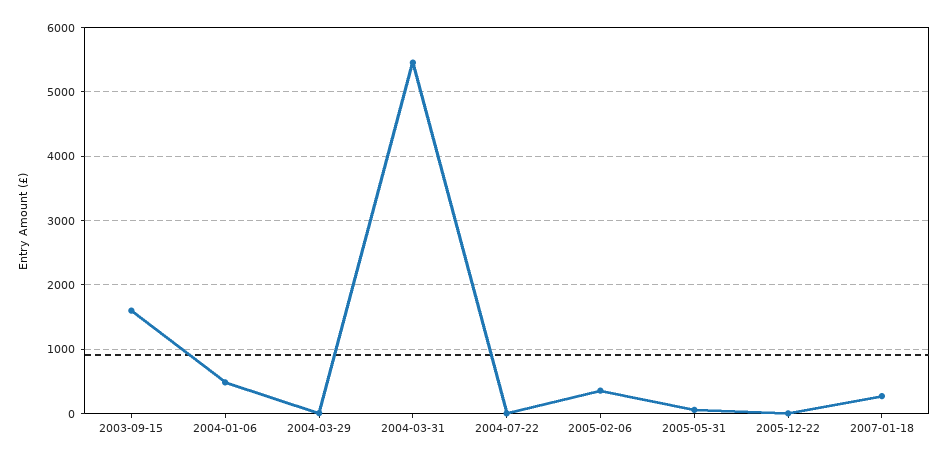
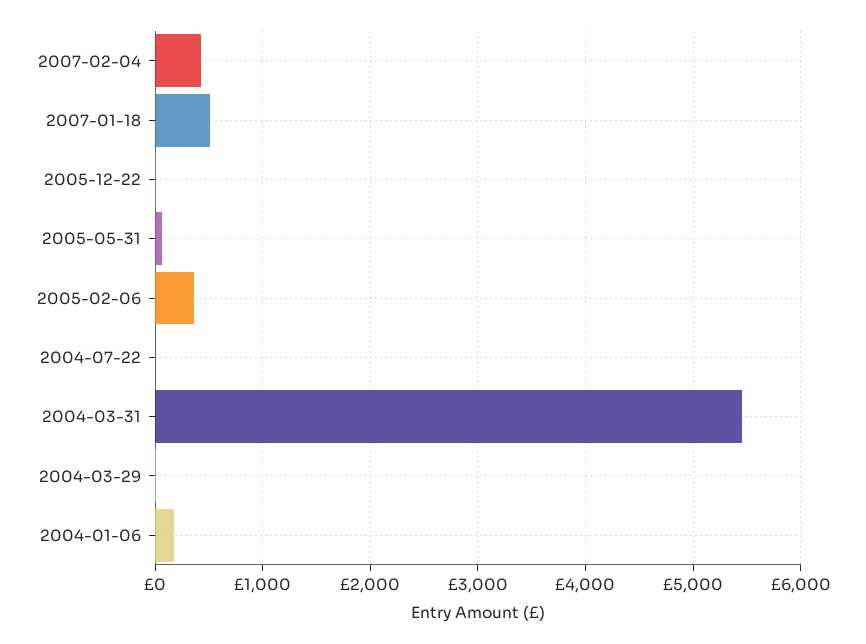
2003-09-15: 1600 -> none
2004-01-06: 500 -> 200
2007-01-18: 300 -> 500
2007-02-04: none -> 400

